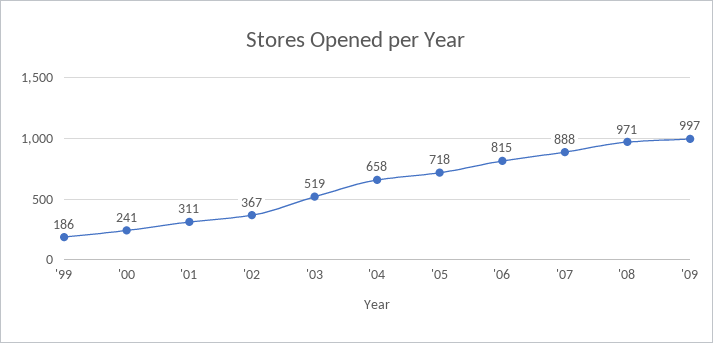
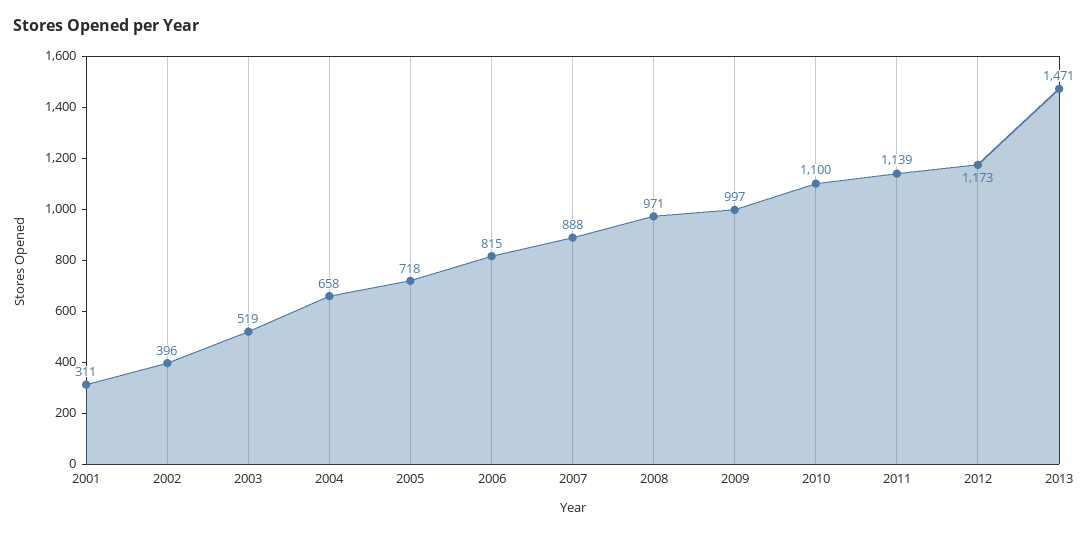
'99: 186 -> none
'00: 241 -> none
'02: 367 -> 396
2010: none -> 1100
2011: none -> 1139
2012: none -> 1173
2013: none -> 1471

